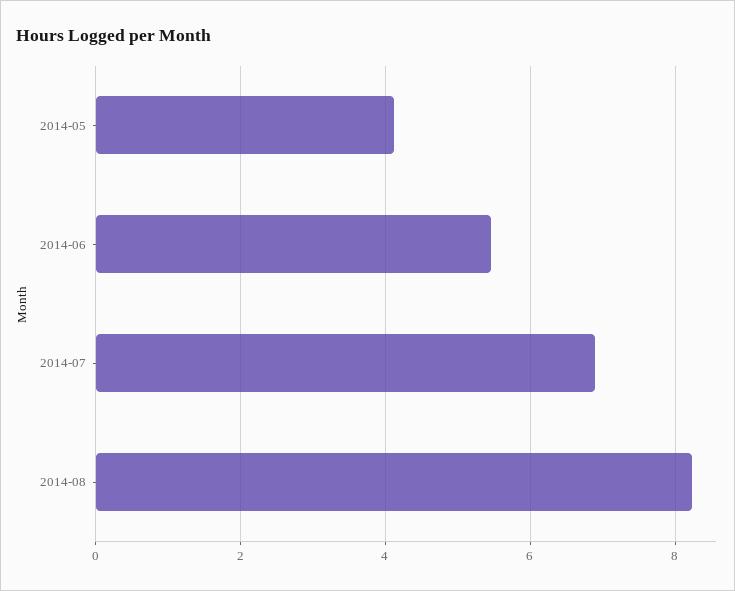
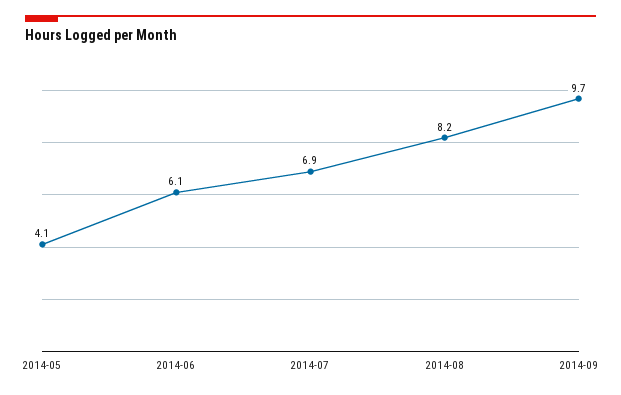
2014-06: 5.4 -> 6.1
2014-09: none -> 9.7

